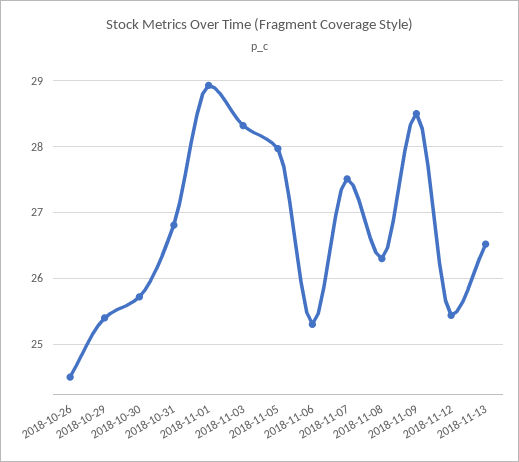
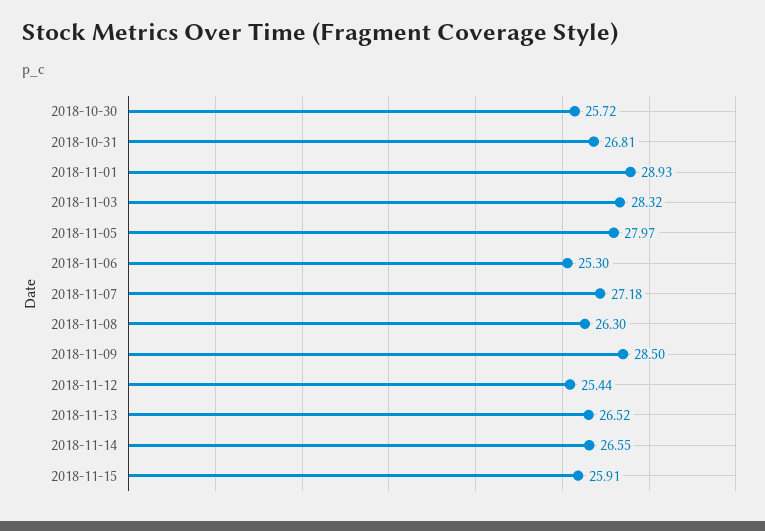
2018-10-26: 24.5 -> none
2018-10-29: 25.4 -> none
2018-11-07: 27.5 -> 27.18
2018-11-14: none -> 26.55
2018-11-15: none -> 25.91

